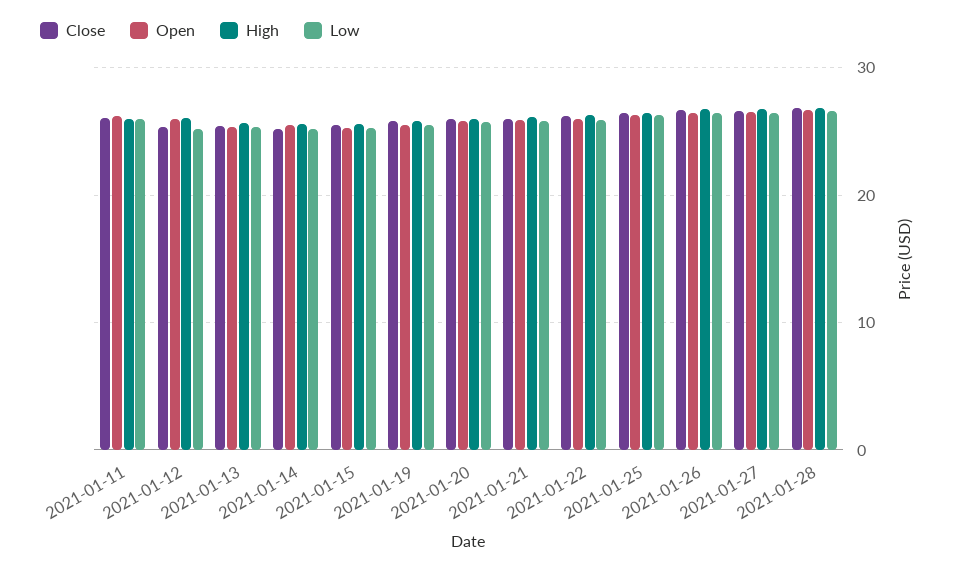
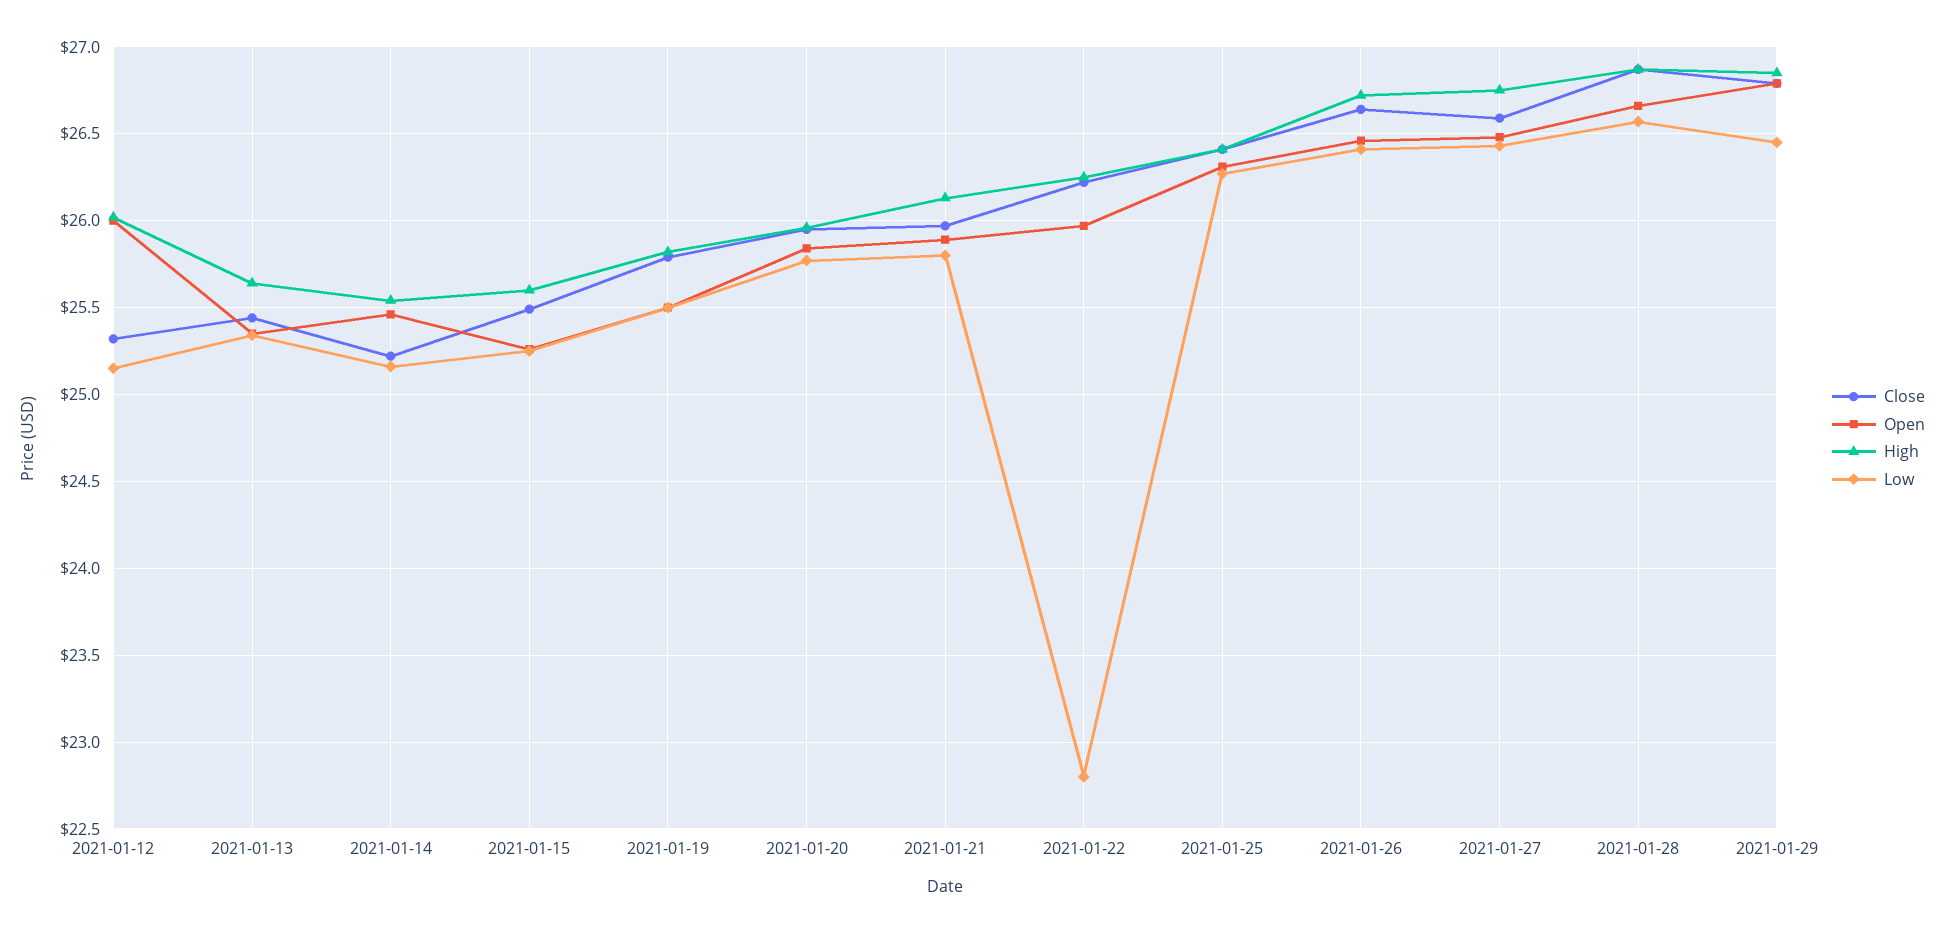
Close, 2021-01-11: 26 -> none
Open, 2021-01-11: 26 -> none
High, 2021-01-11: 26 -> none
Low, 2021-01-11: 26 -> none
Low, 2021-01-22: 26 -> 22.8
Close, 2021-01-29: none -> 26.8
Open, 2021-01-29: none -> 26.8
High, 2021-01-29: none -> 26.85
Low, 2021-01-29: none -> 26.45

